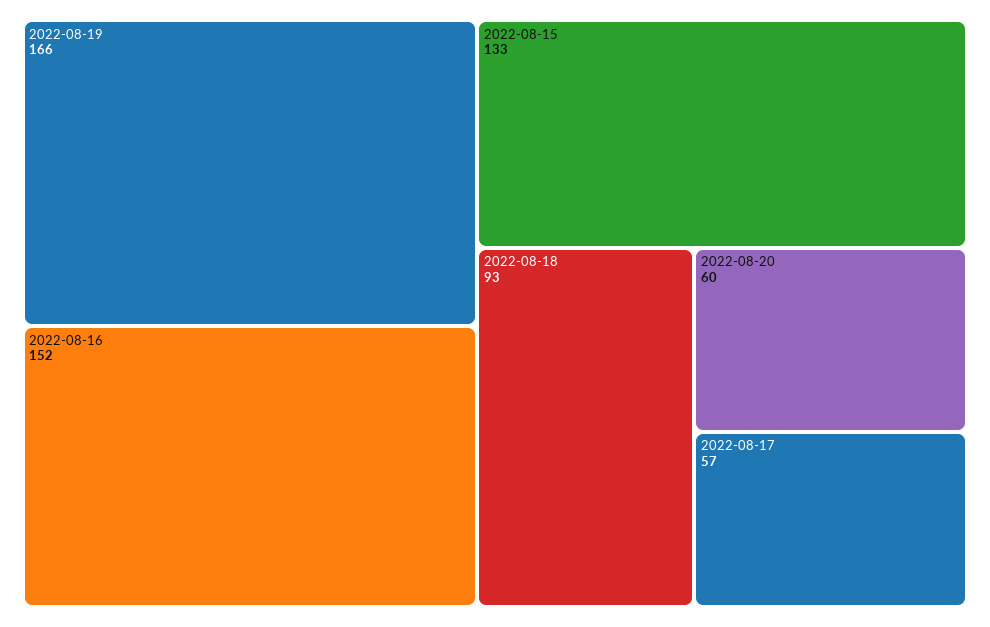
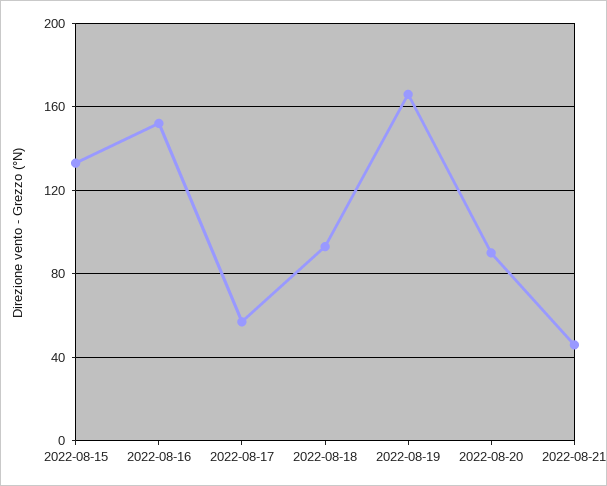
2022-08-20: 60 -> 90
2022-08-21: none -> 45

